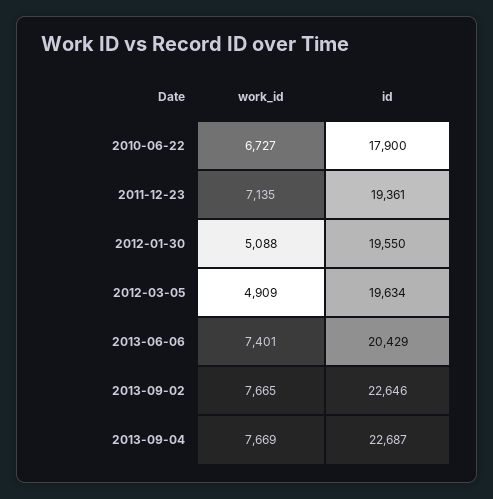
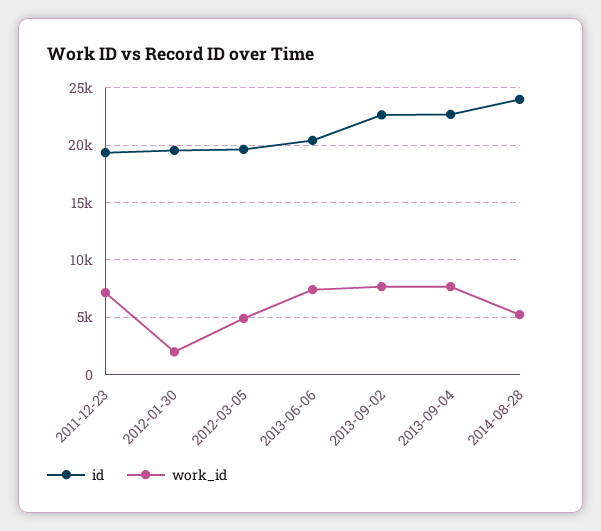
work_id, 2010-06-22: 6727 -> none
id, 2010-06-22: 17900 -> none
work_id, 2012-01-30: 5088 -> 2000
id, 2014-08-28: none -> 24000
work_id, 2014-08-28: none -> 5000

